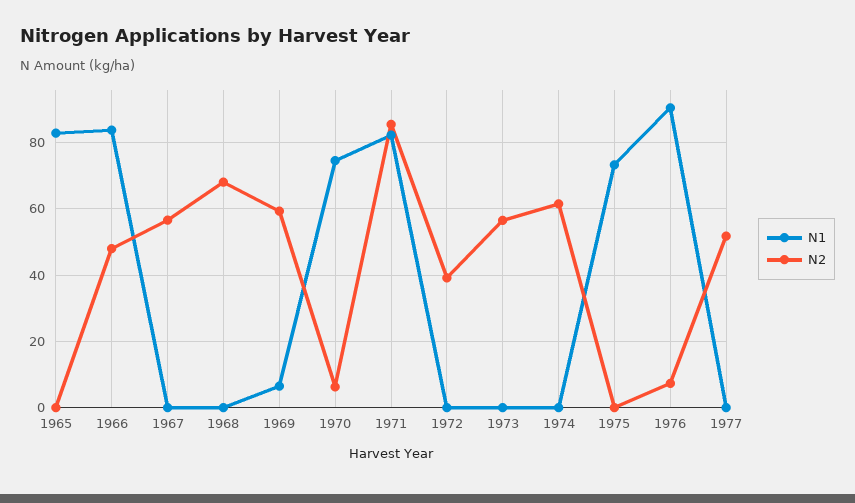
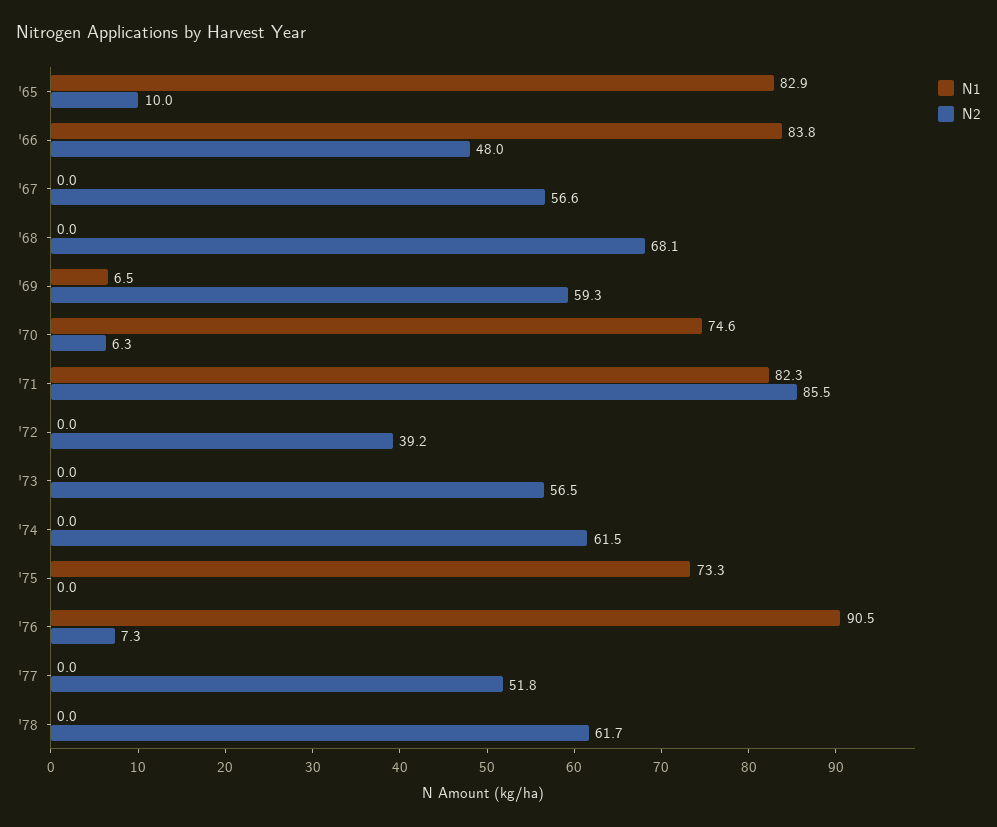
N2, 1965: 0 -> 10
N1, '78: none -> 0
N2, '78: none -> 61.7

